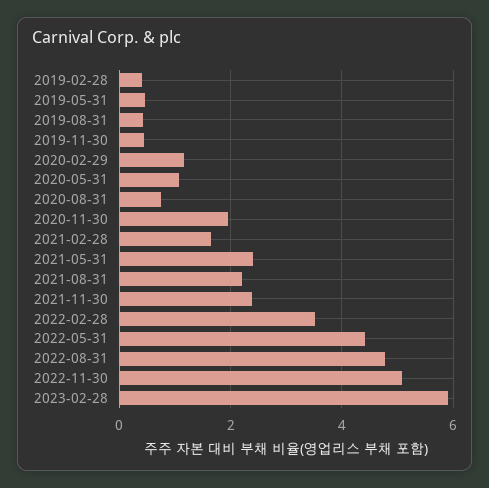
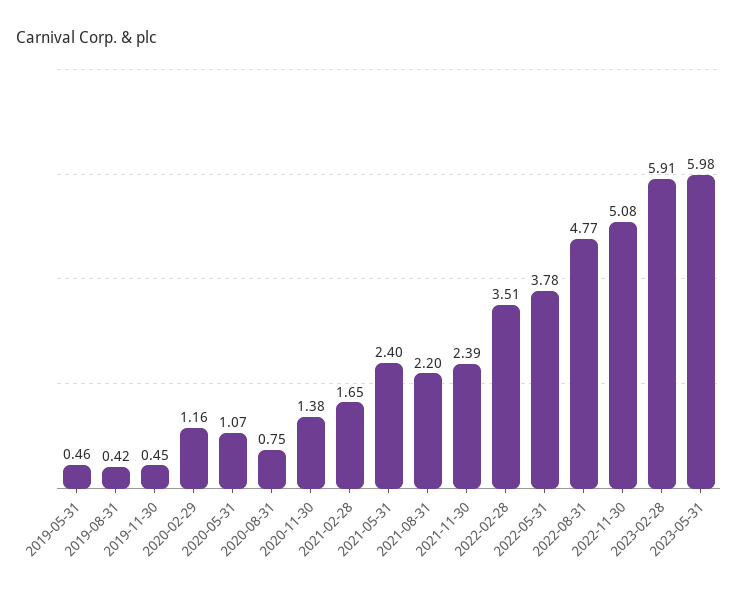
2019-02-28: 0.4 -> none
2020-11-30: 2 -> 1.38
2022-05-31: 4.4 -> 3.78
2023-05-31: none -> 5.98

